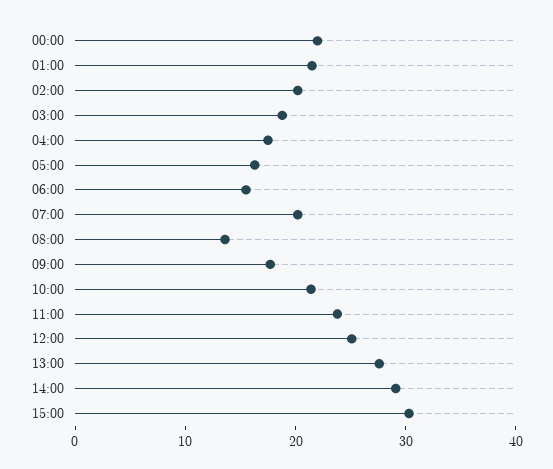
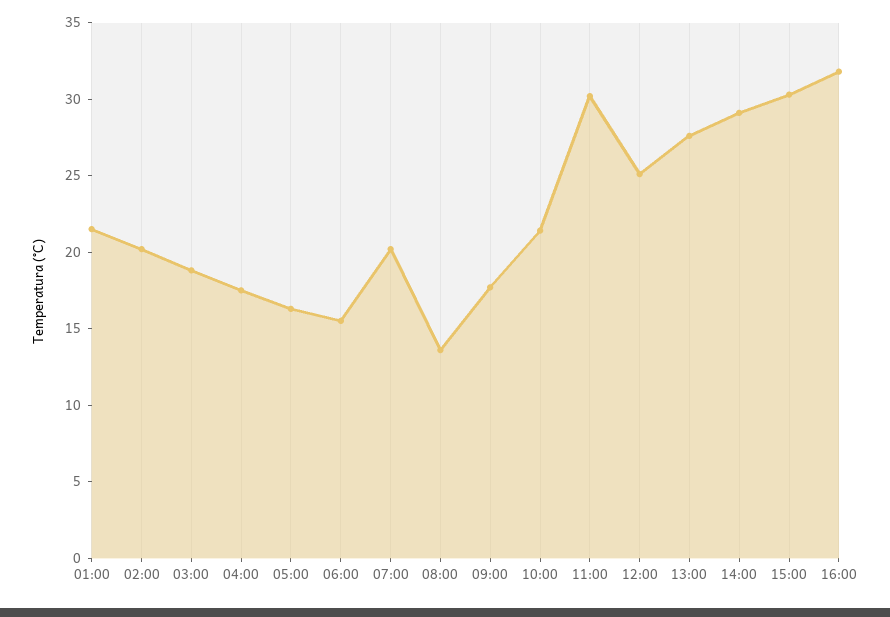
00:00: 22 -> none
11:00: 24 -> 30
16:00: none -> 32

